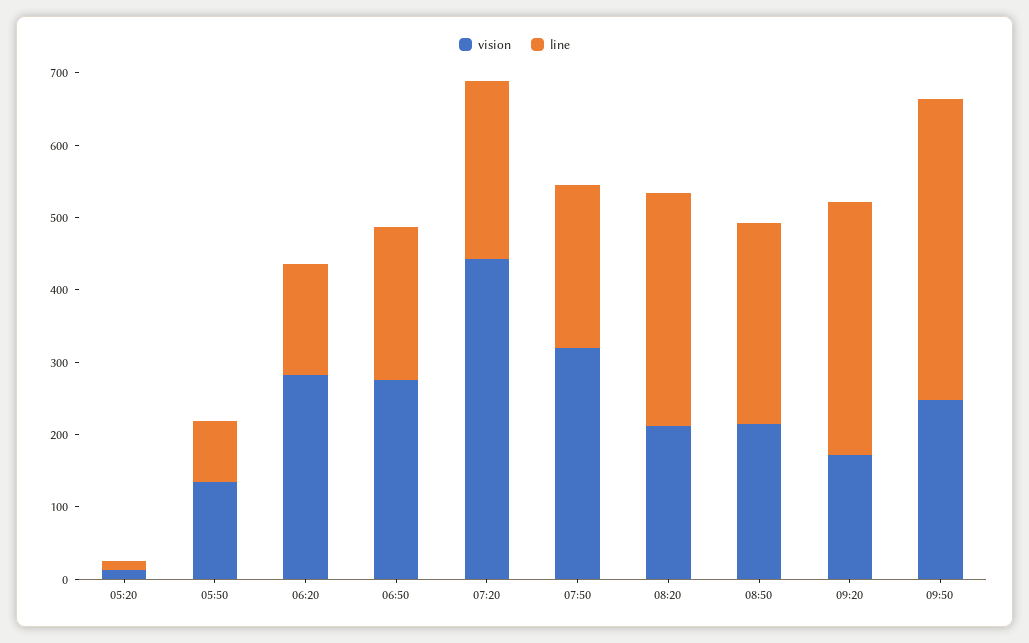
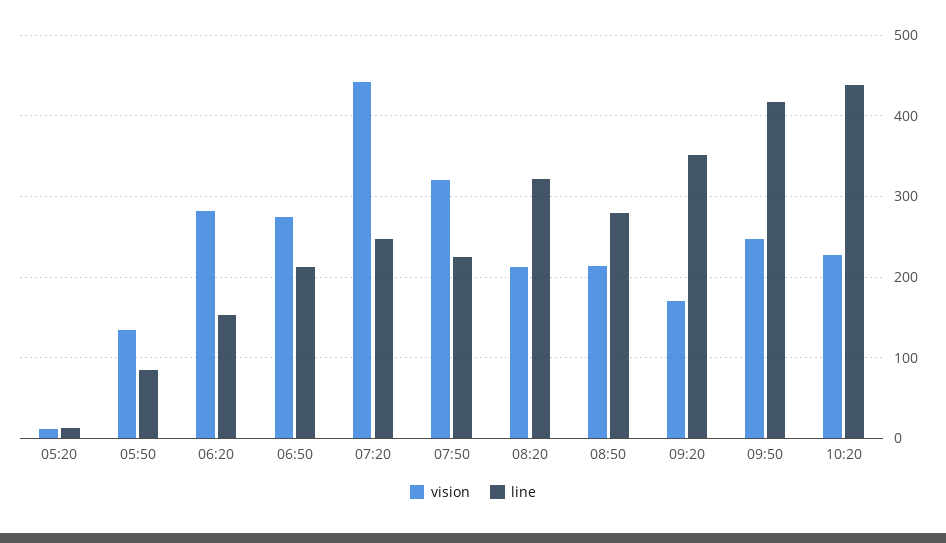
vision, 10:20: none -> 230
line, 10:20: none -> 440

